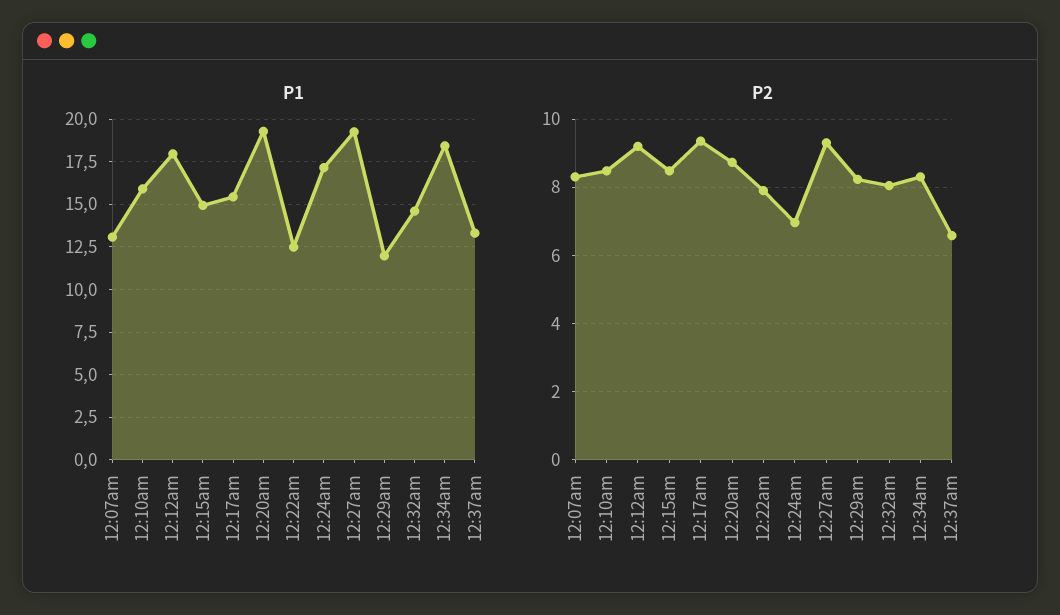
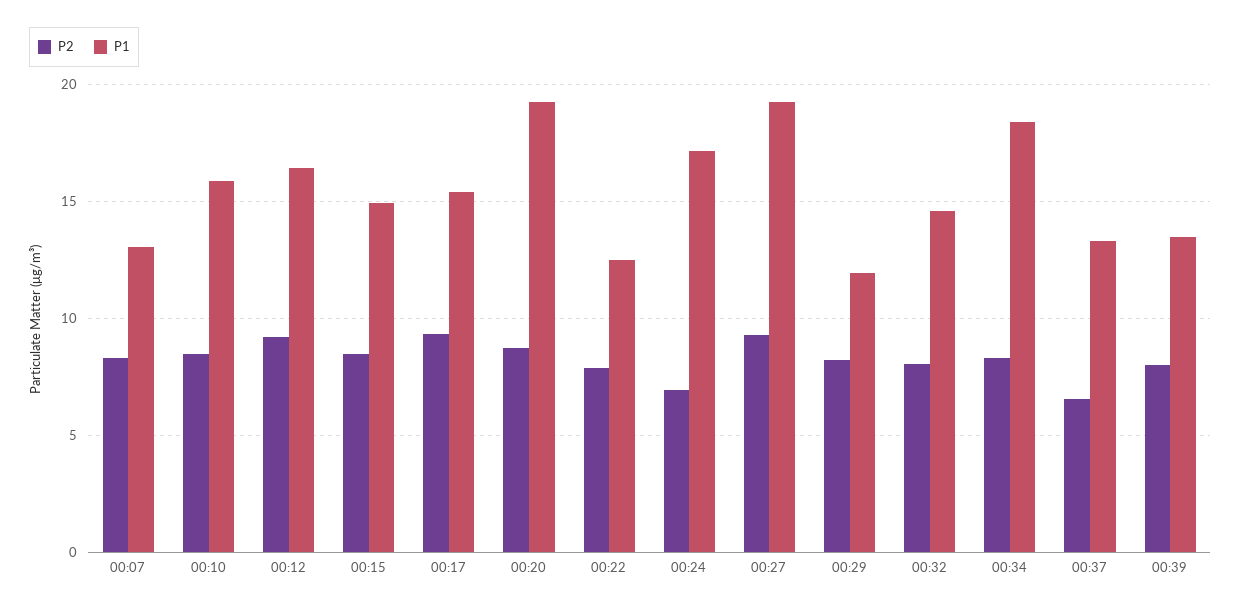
P1, 12:12am: 18 -> 16.5
P2, 00:39: none -> 8
P1, 00:39: none -> 13.5

